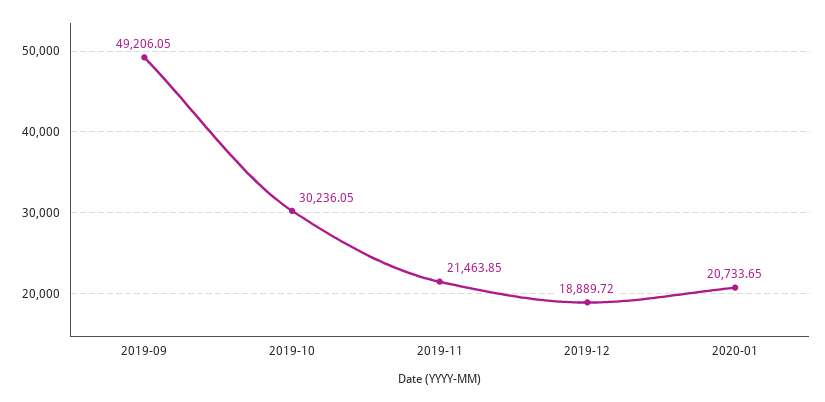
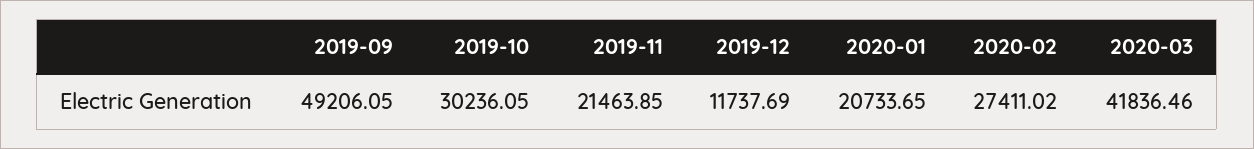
2019-12: 18889.72 -> 11737.69
2020-02: none -> 27411.02
2020-03: none -> 41836.46

